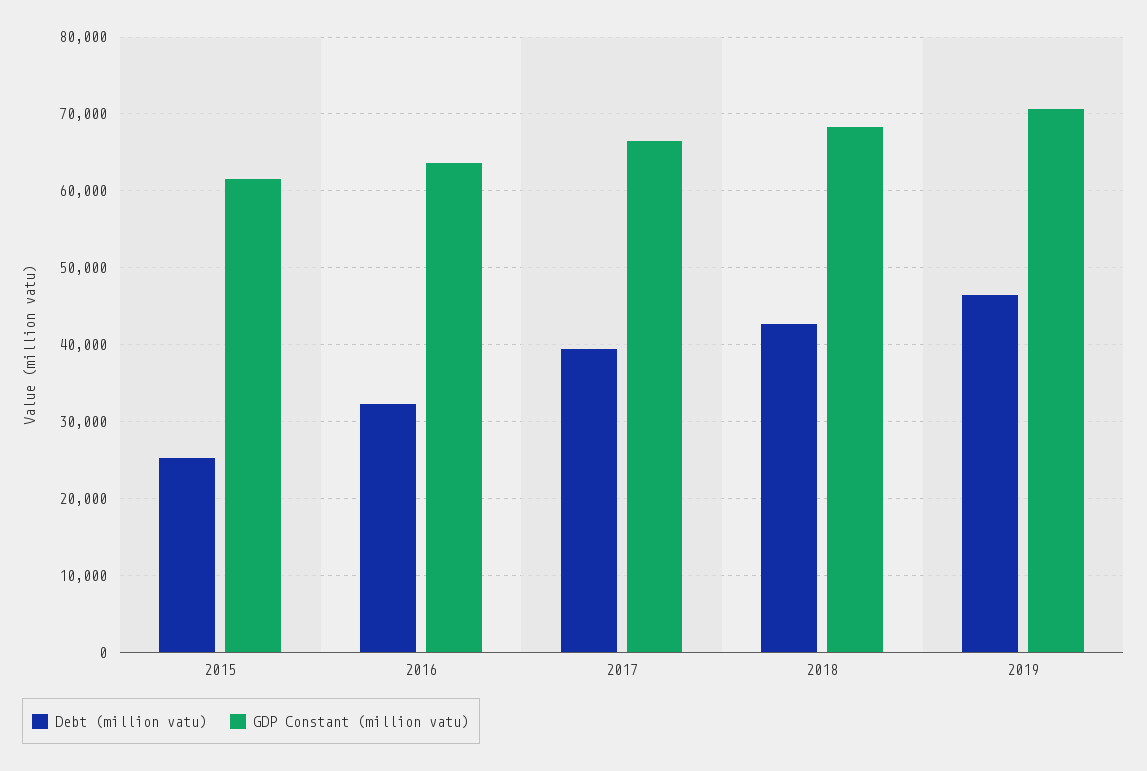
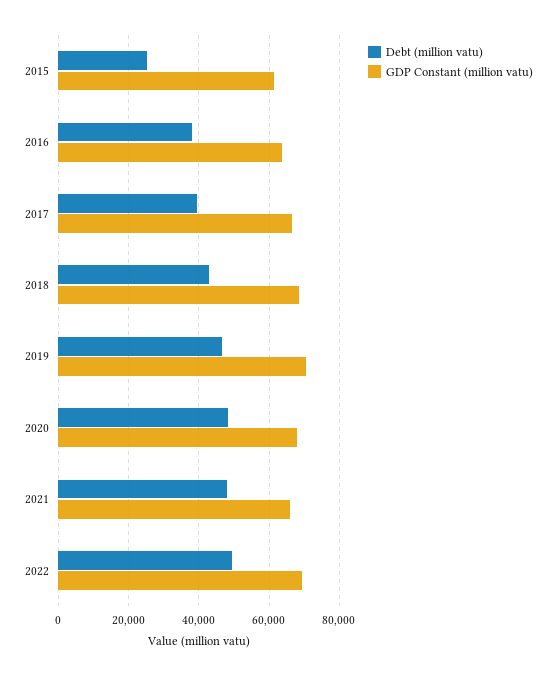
Debt (million vatu), 2016: 32000 -> 38000
Debt (million vatu), 2020: none -> 48000
GDP Constant (million vatu), 2020: none -> 68000
Debt (million vatu), 2021: none -> 48000
GDP Constant (million vatu), 2021: none -> 66000
Debt (million vatu), 2022: none -> 50000
GDP Constant (million vatu), 2022: none -> 70000

